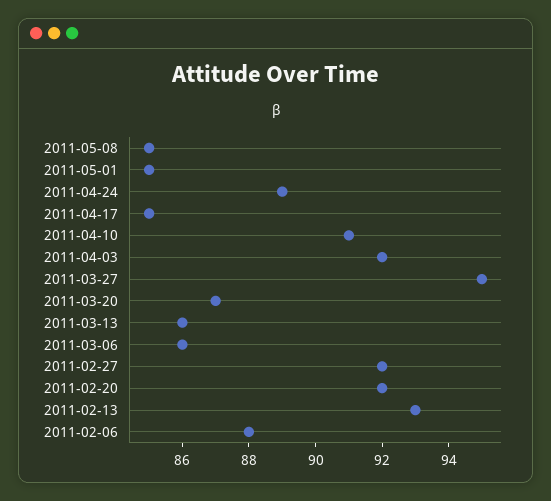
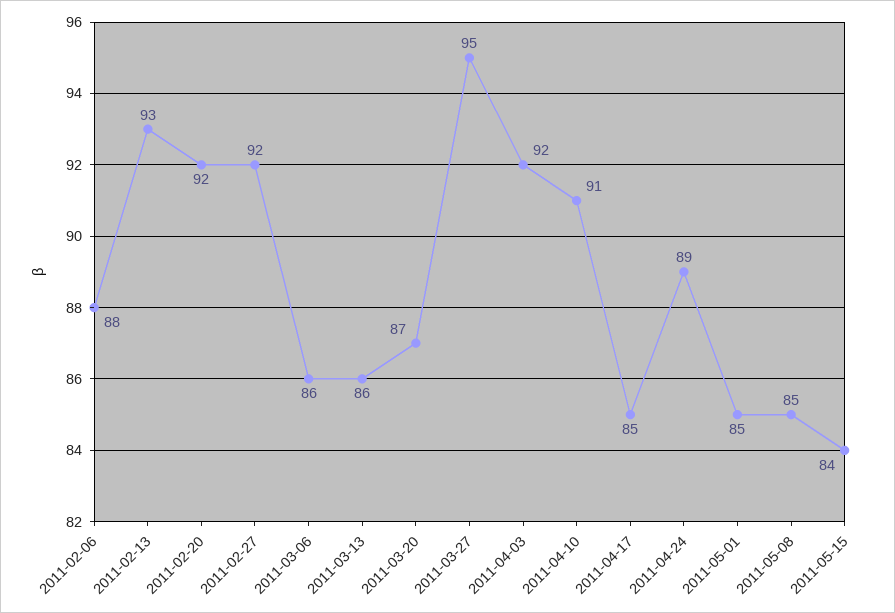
2011-05-15: none -> 84

